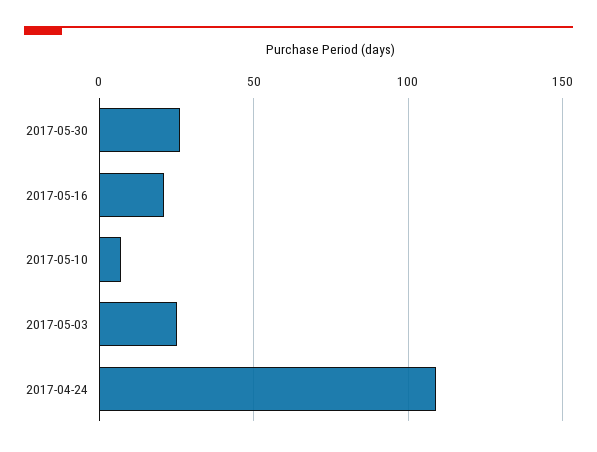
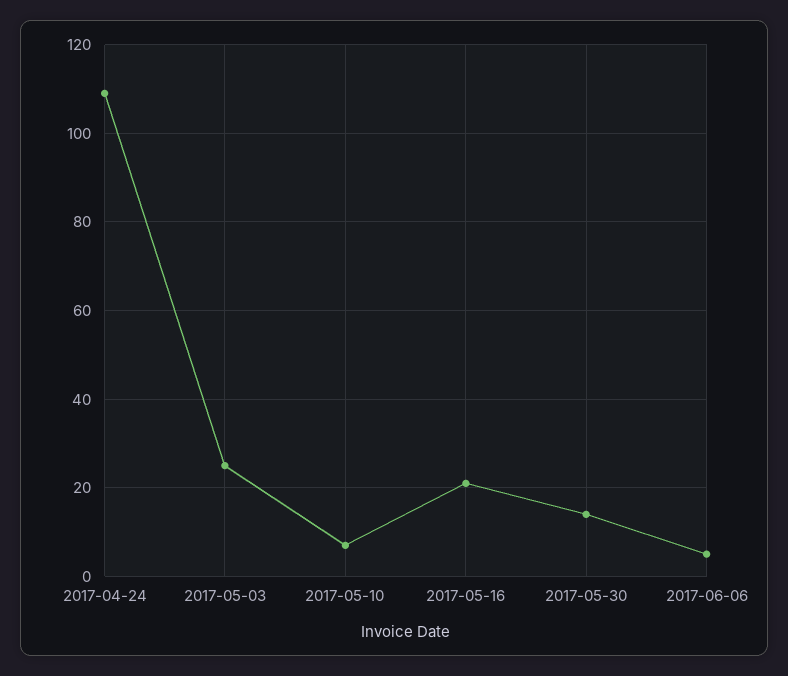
2017-05-30: 25 -> 15
2017-06-06: none -> 5

